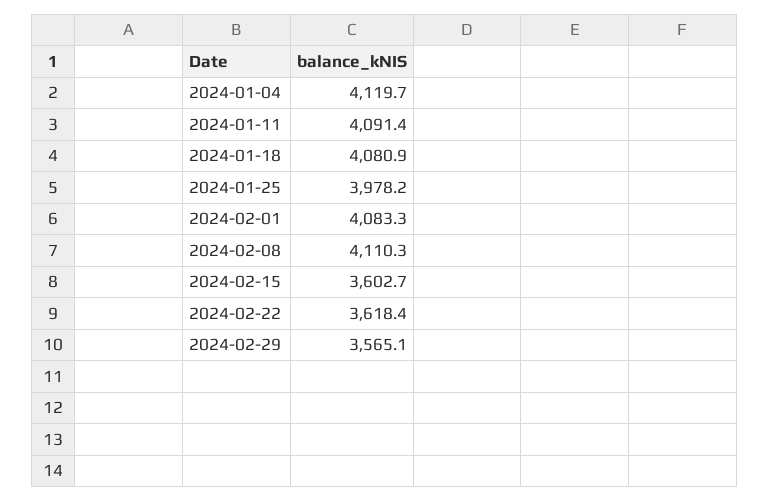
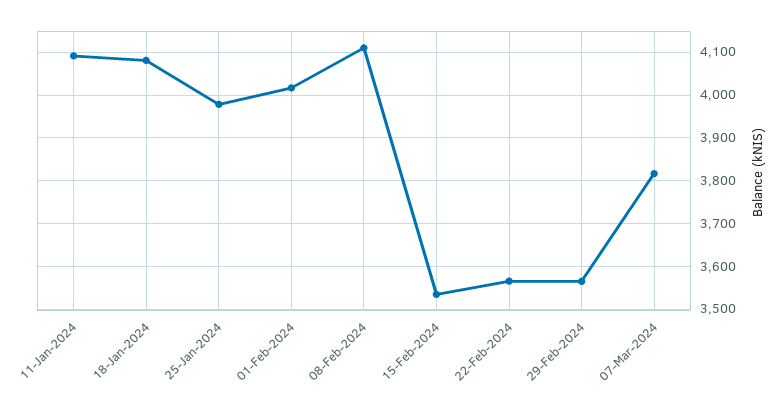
2024-01-04: 4119.7 -> none
2024-02-01: 4083.3 -> 4020
2024-02-15: 3602.7 -> 3540
2024-02-22: 3618.4 -> 3560
07-Mar-2024: none -> 3820

